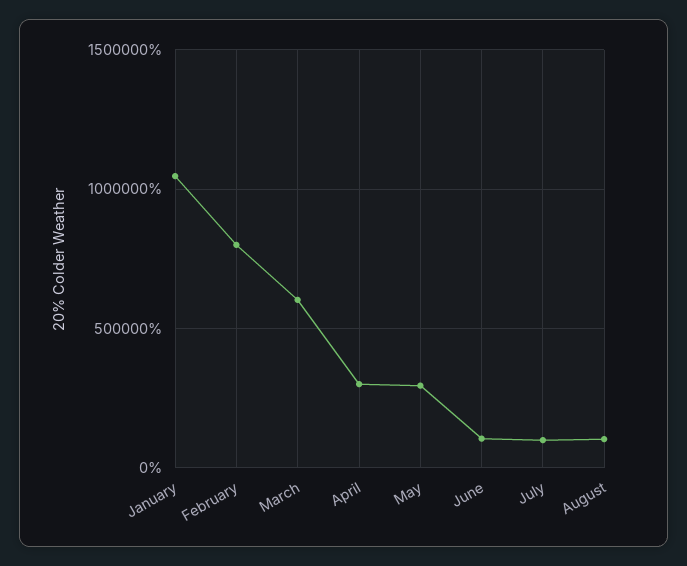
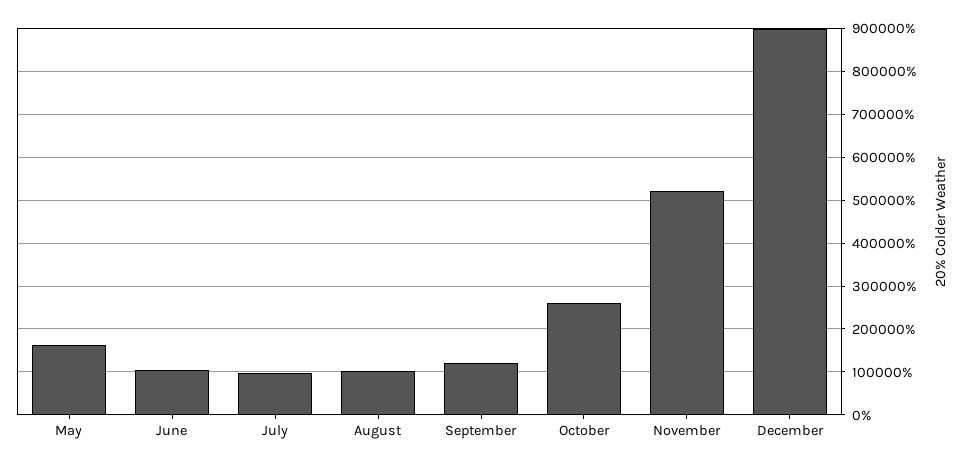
January: 1050000 -> none
February: 800000 -> none
March: 600000 -> none
April: 300000 -> none
May: 300000 -> 160000
September: none -> 120000
October: none -> 260000
November: none -> 520000
December: none -> 900000

